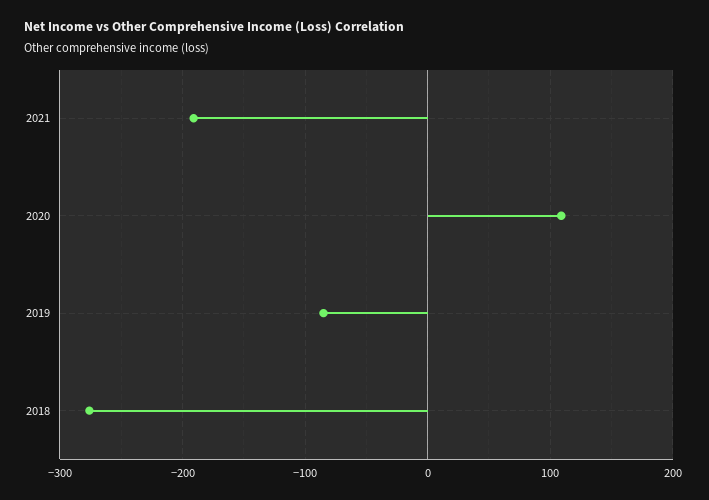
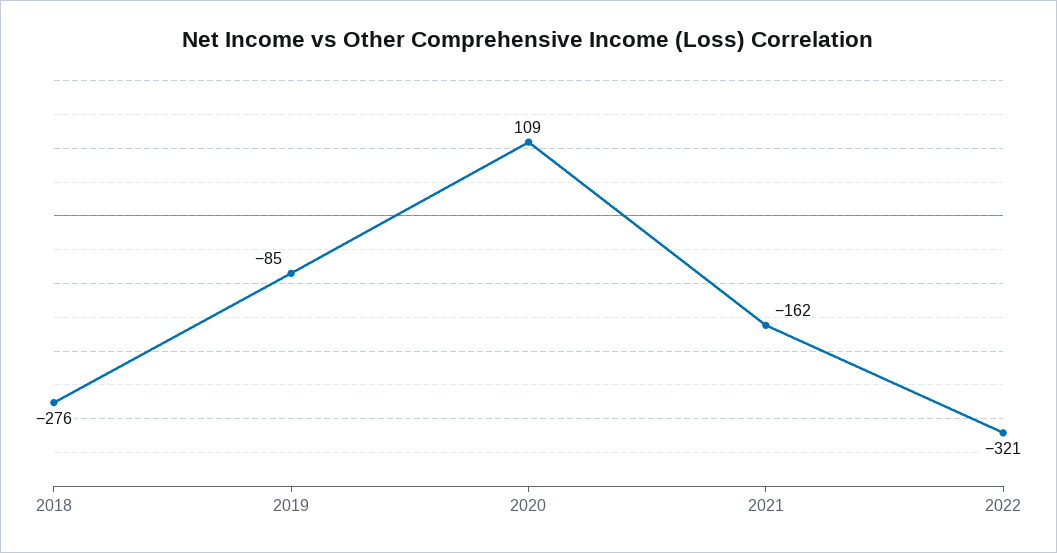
2021: -190 -> -162
2022: none -> -321

